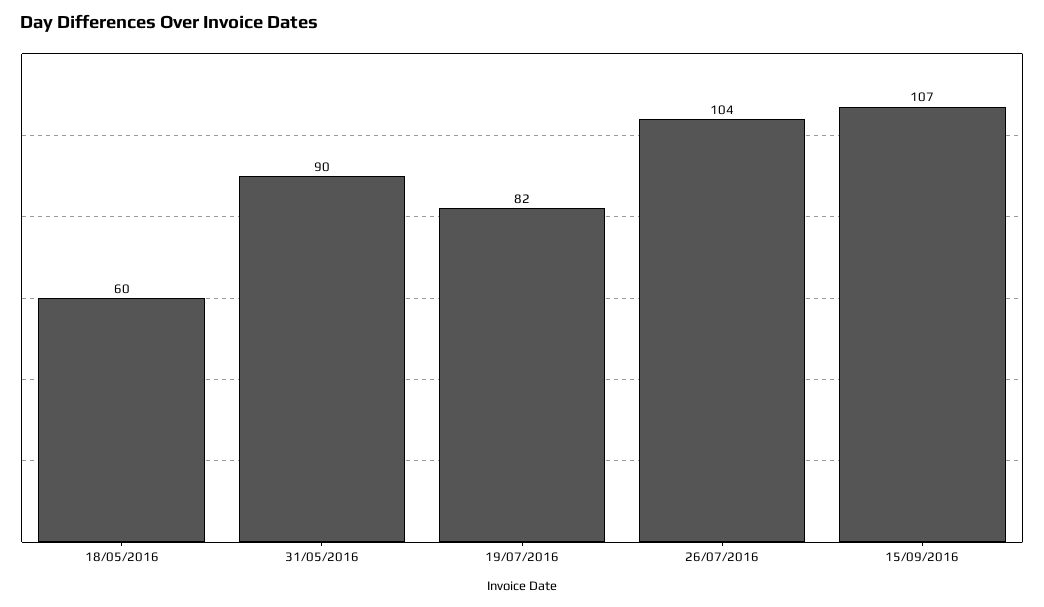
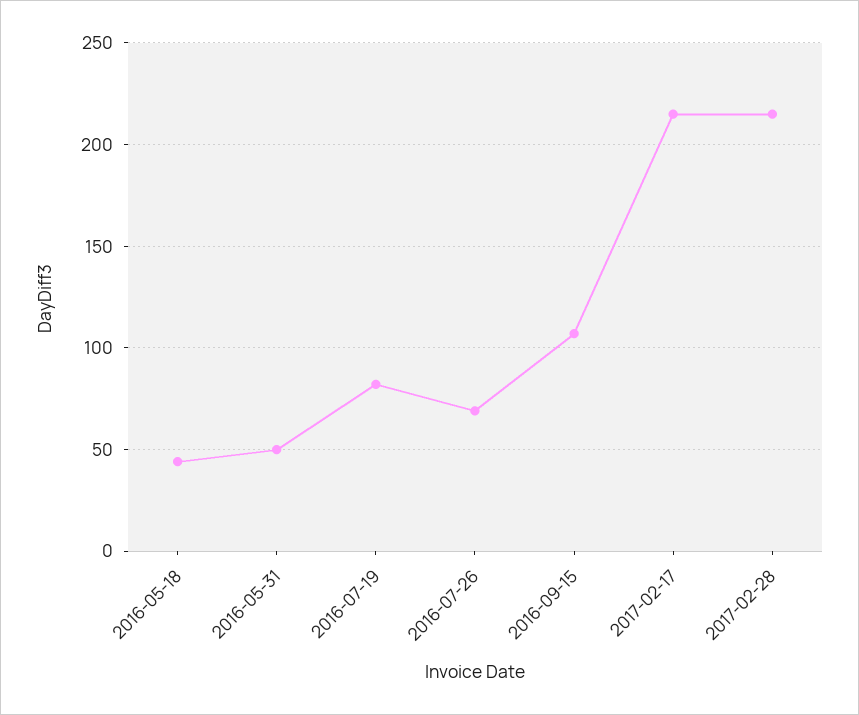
18/05/2016: 60 -> 45
31/05/2016: 90 -> 50
26/07/2016: 104 -> 70
2017-02-17: none -> 215
2017-02-28: none -> 215

